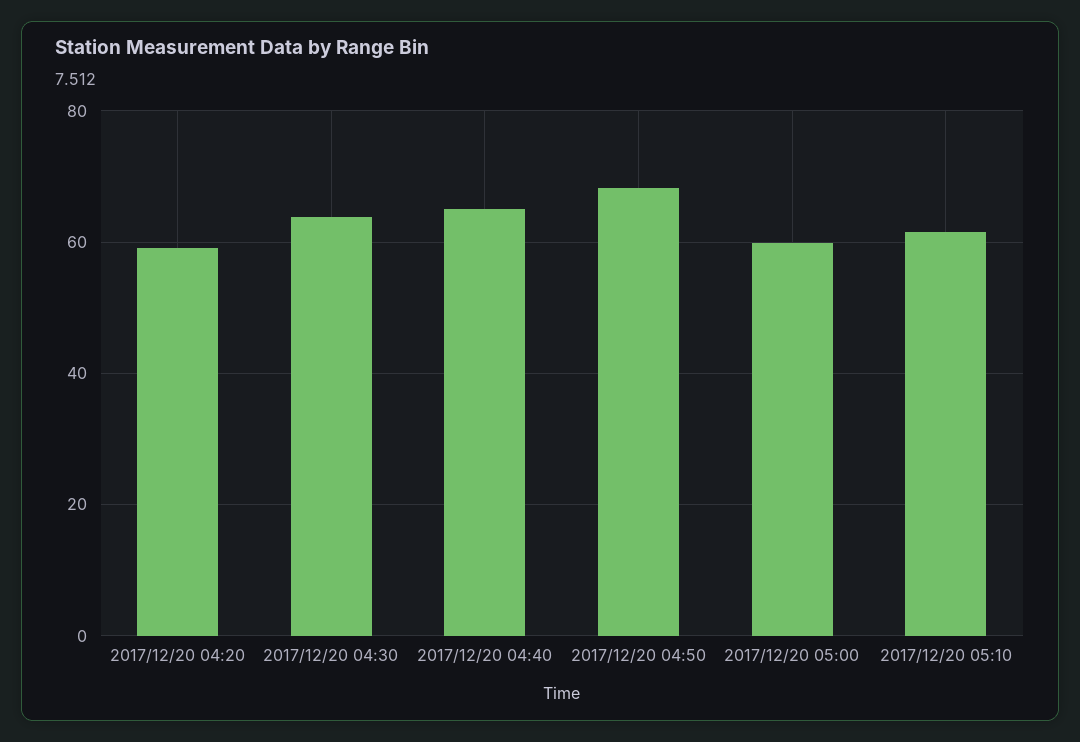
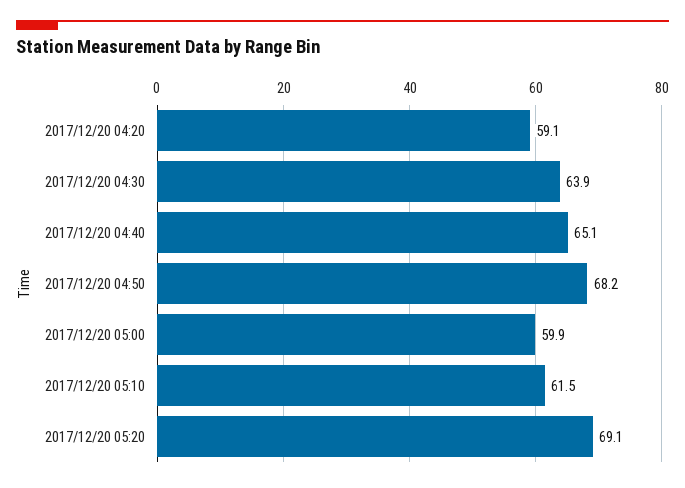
2017/12/20 05:20: none -> 69.1

